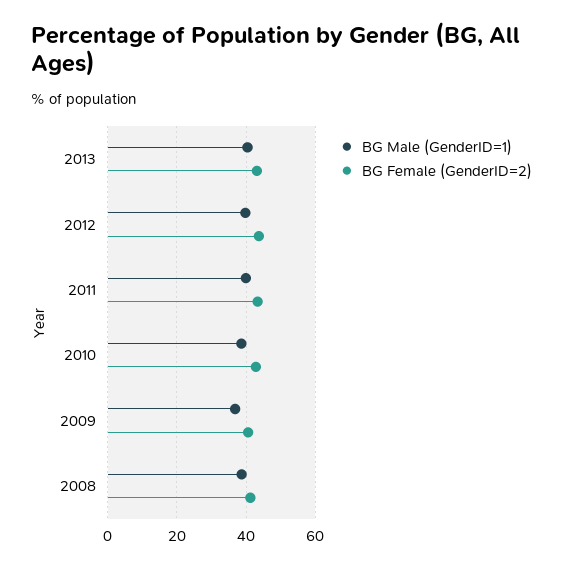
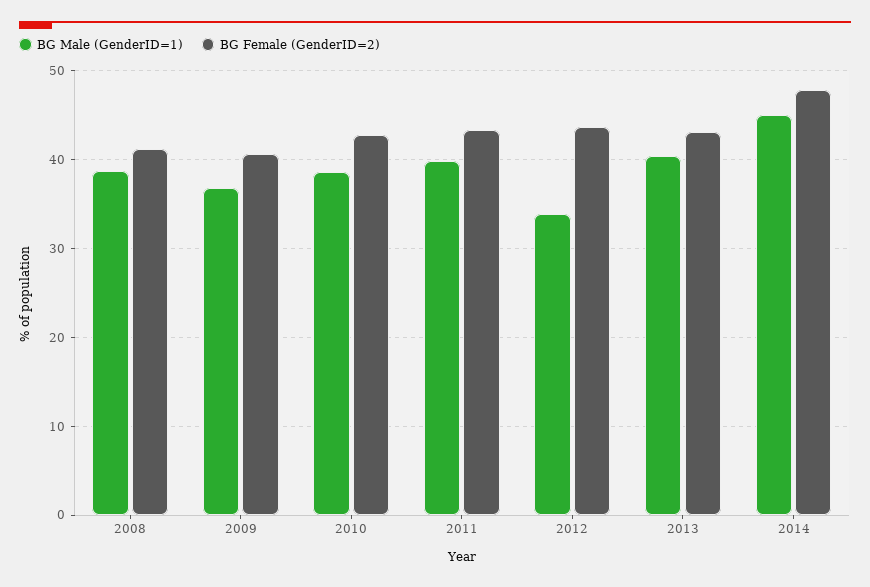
BG Male (GenderID=1), 2012: 40 -> 34
BG Male (GenderID=1), 2014: none -> 45
BG Female (GenderID=2), 2014: none -> 48

